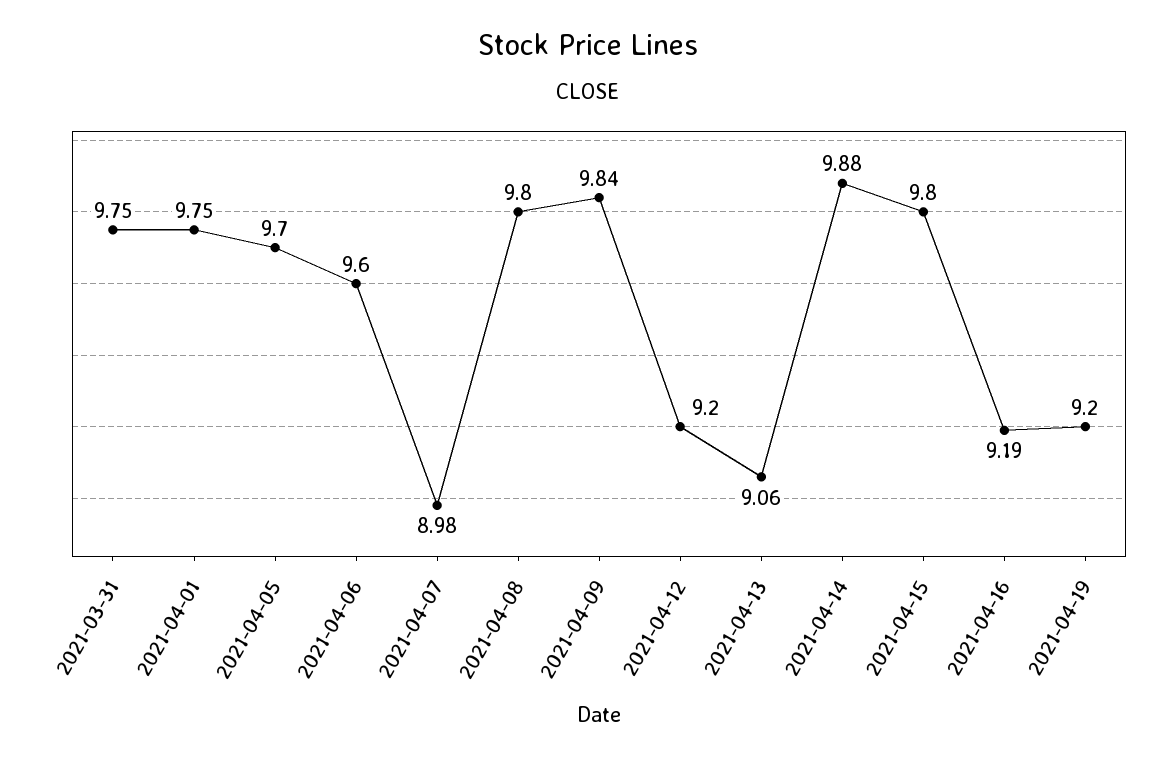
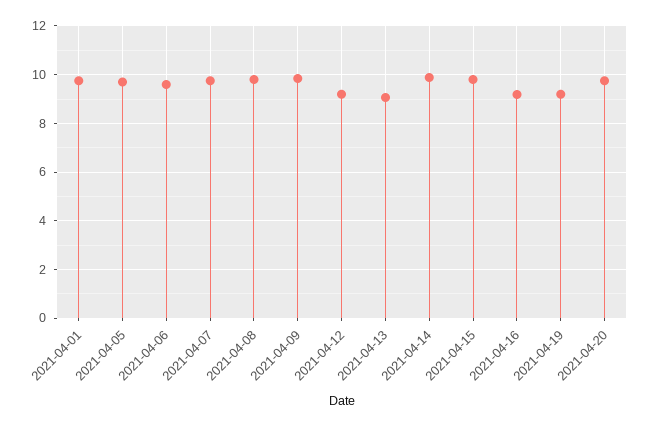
2021-03-31: 9.75 -> none
2021-04-07: 8.98 -> 9.75
2021-04-20: none -> 9.75

